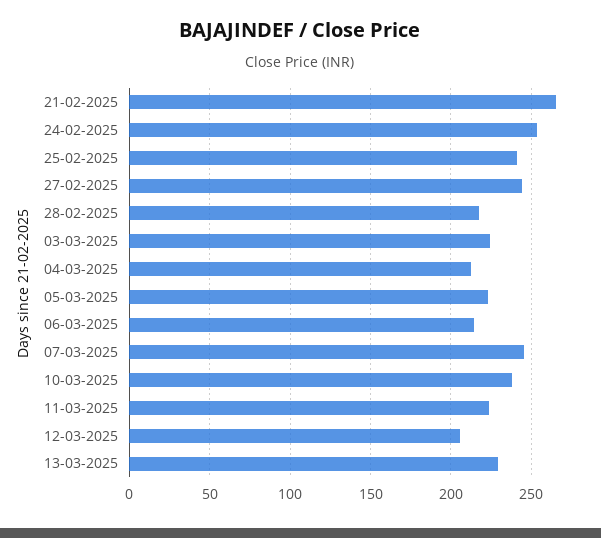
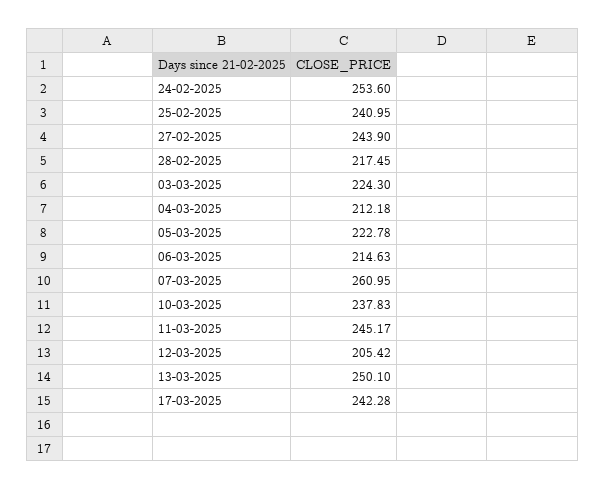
21-02-2025: 265 -> none
07-03-2025: 245 -> 260.95
11-03-2025: 225 -> 245.17
13-03-2025: 230 -> 250.1
17-03-2025: none -> 242.28

